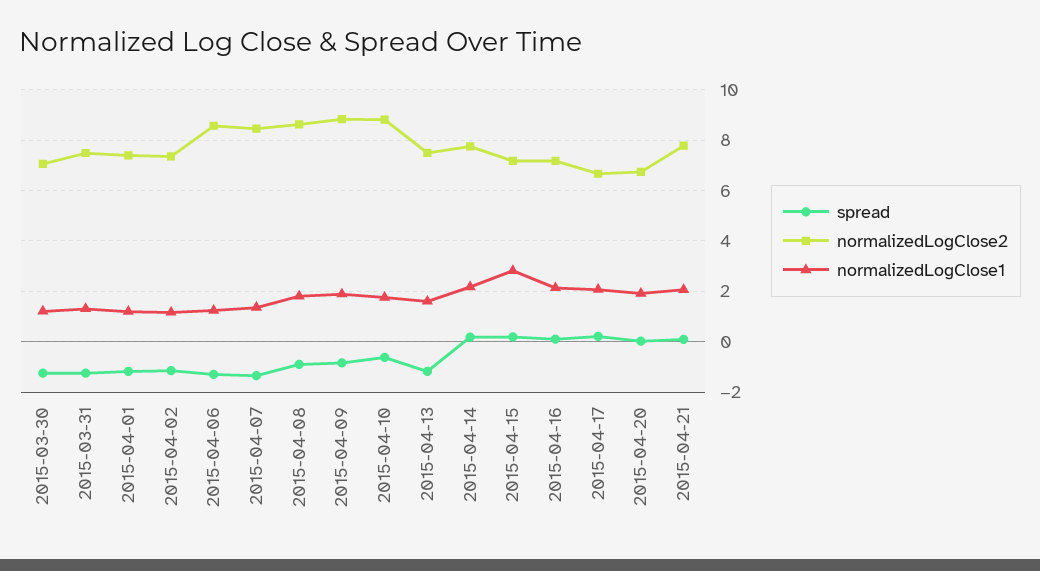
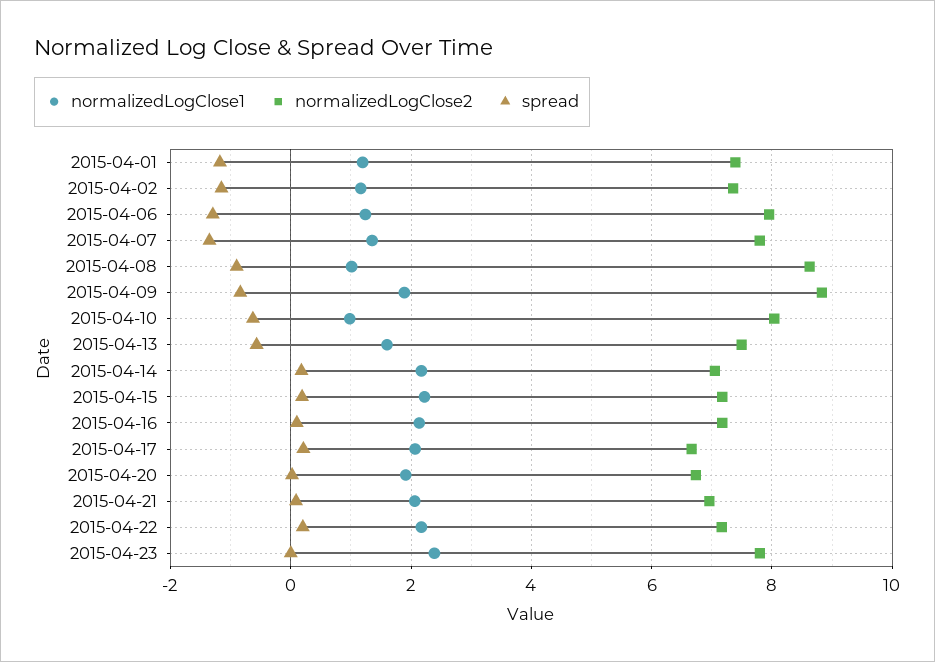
spread, 2015-03-30: -1.25 -> none
normalizedLogClose2, 2015-03-30: 7 -> none
normalizedLogClose1, 2015-03-30: 1.25 -> none
spread, 2015-03-31: -1.25 -> none
normalizedLogClose2, 2015-03-31: 7.5 -> none
normalizedLogClose1, 2015-03-31: 1.25 -> none
normalizedLogClose2, 2015-04-06: 8.5 -> 8
normalizedLogClose2, 2015-04-07: 8.5 -> 7.8
normalizedLogClose1, 2015-04-08: 1.75 -> 1
normalizedLogClose2, 2015-04-10: 8.75 -> 8
normalizedLogClose1, 2015-04-10: 1.75 -> 1
spread, 2015-04-13: -1.25 -> -0.6
normalizedLogClose2, 2015-04-14: 7.75 -> 7
normalizedLogClose1, 2015-04-15: 2.75 -> 2.2
normalizedLogClose2, 2015-04-21: 7.75 -> 7
normalizedLogClose1, 2015-04-22: none -> 2.2
normalizedLogClose2, 2015-04-22: none -> 7.2
spread, 2015-04-22: none -> 0.2
normalizedLogClose1, 2015-04-23: none -> 2.4
normalizedLogClose2, 2015-04-23: none -> 7.8
spread, 2015-04-23: none -> 0

